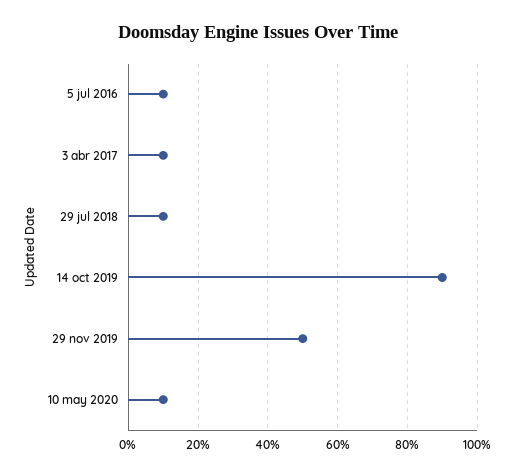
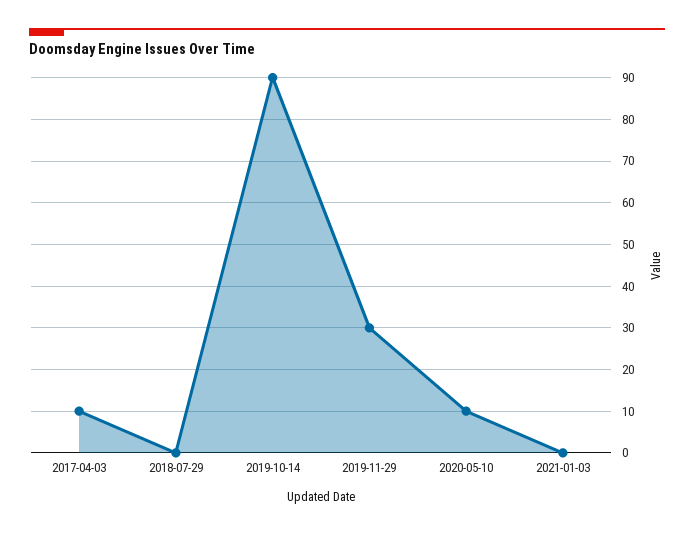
5 jul 2016: 10 -> none
29 jul 2018: 10 -> 0
29 nov 2019: 50 -> 30
2021-01-03: none -> 0

